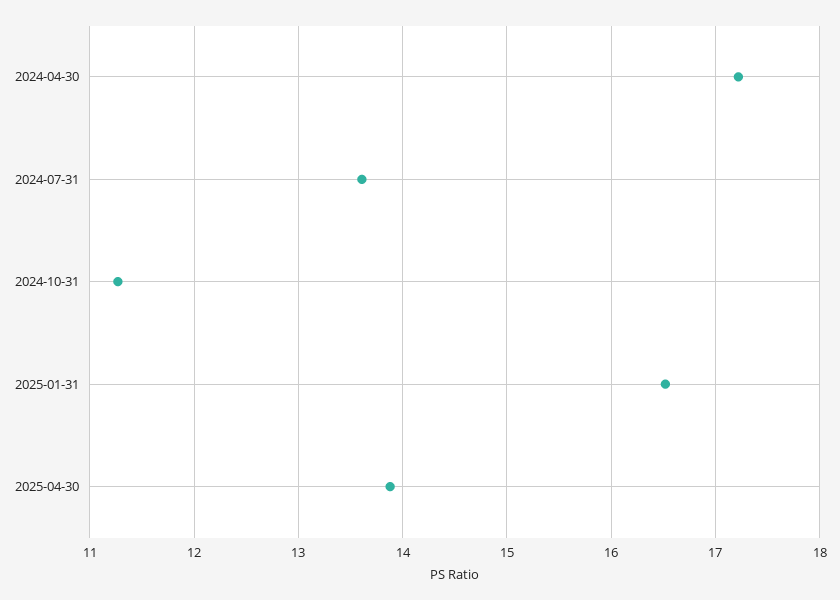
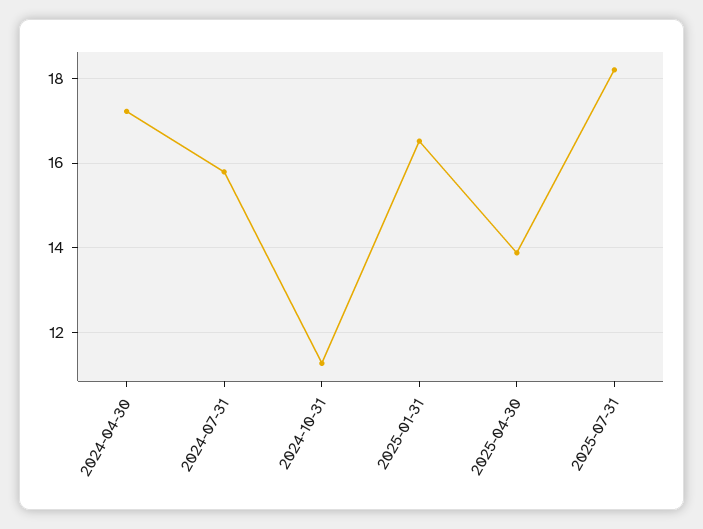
2024-07-31: 13.6 -> 15.8
2025-07-31: none -> 18.2

